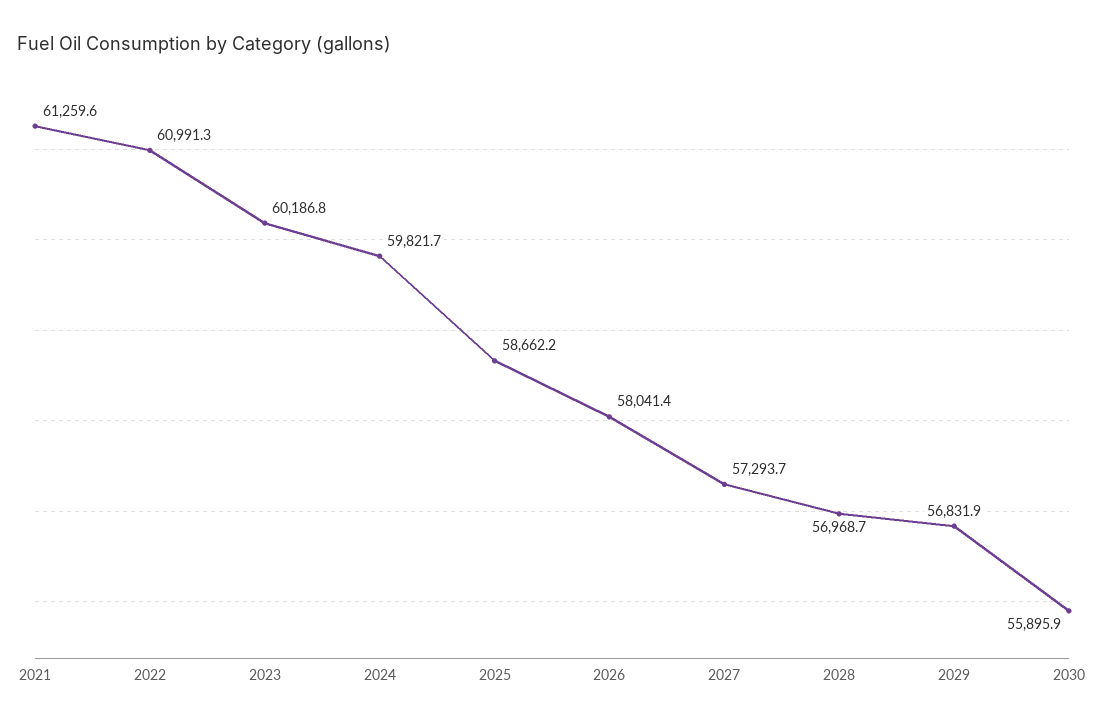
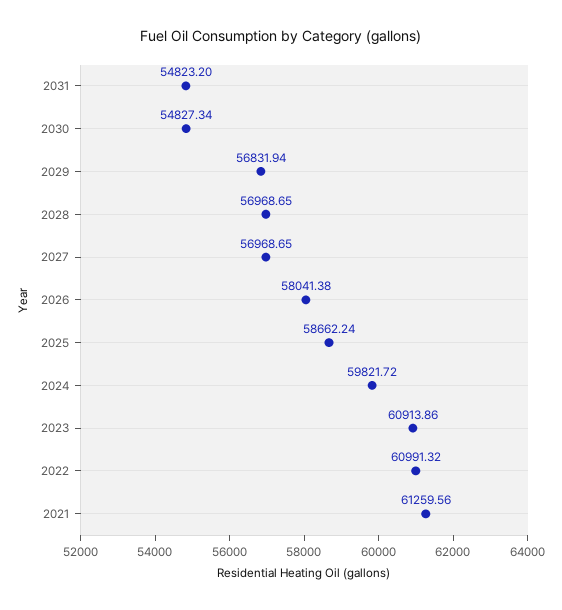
2023: 60186.8 -> 60913.86
2027: 57293.7 -> 56968.65
2030: 55895.9 -> 54827.34
2031: none -> 54823.2

